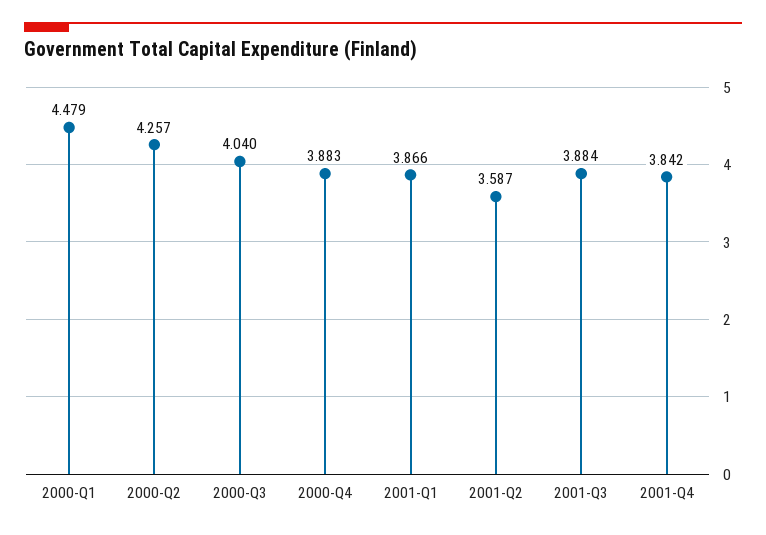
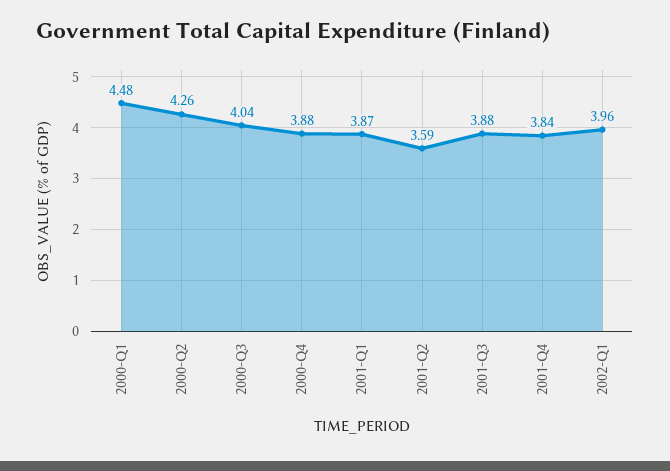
2002-Q1: none -> 3.96

